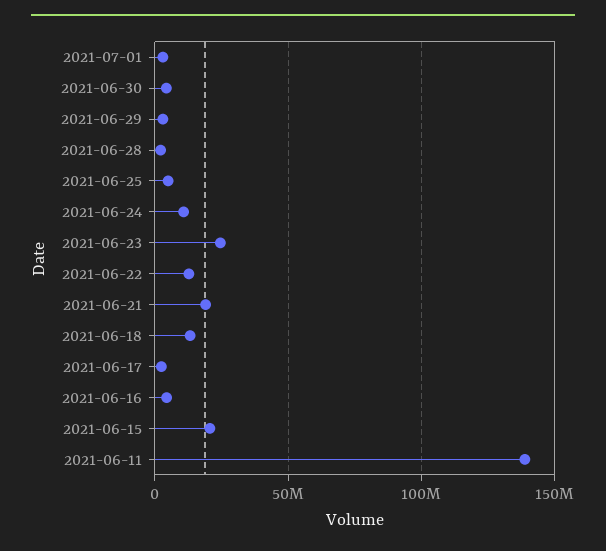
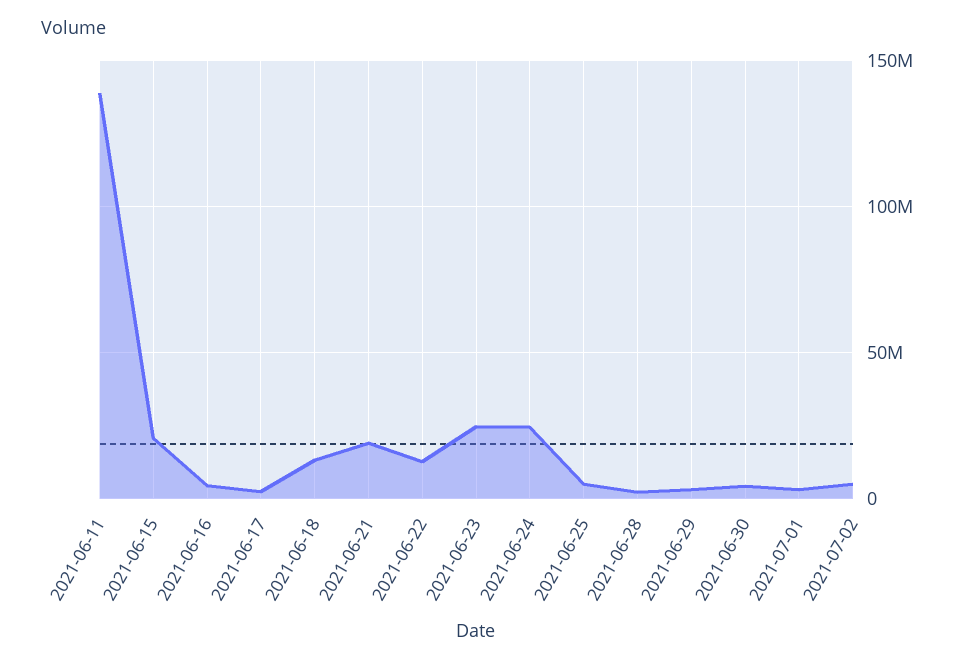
2021-06-24: 10000000 -> 25000000
2021-07-02: none -> 5000000

